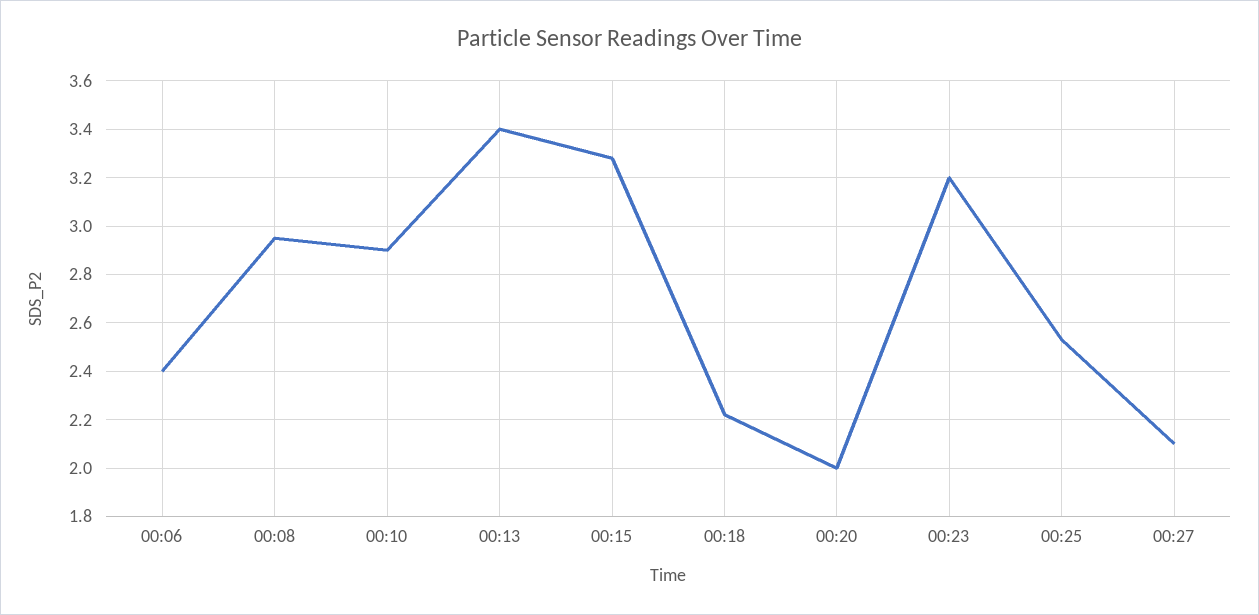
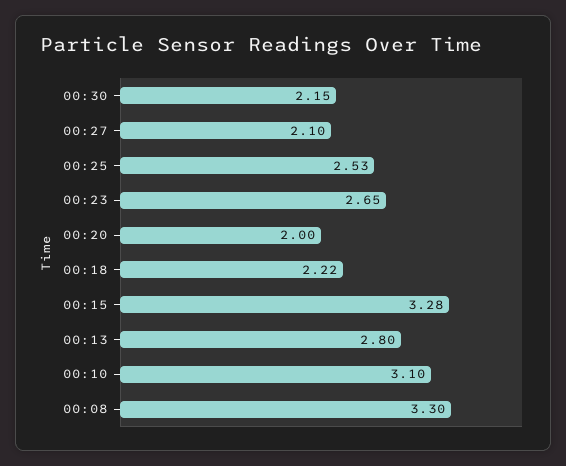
00:06: 2.4 -> none
00:08: 2.95 -> 3.3
00:10: 2.9 -> 3.1
00:13: 3.4 -> 2.8
00:23: 3.2 -> 2.65
00:30: none -> 2.15

